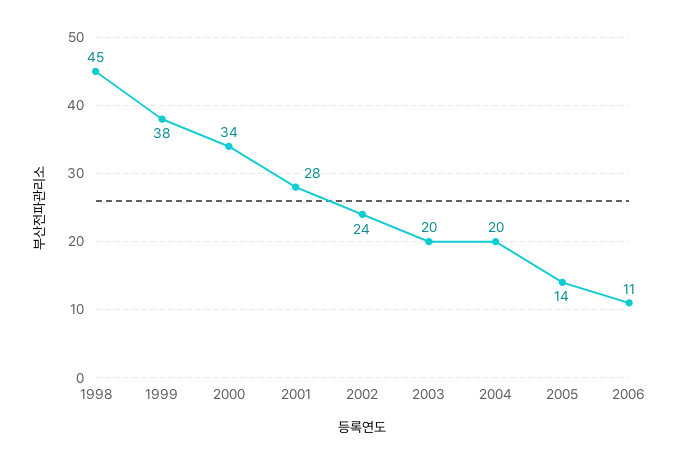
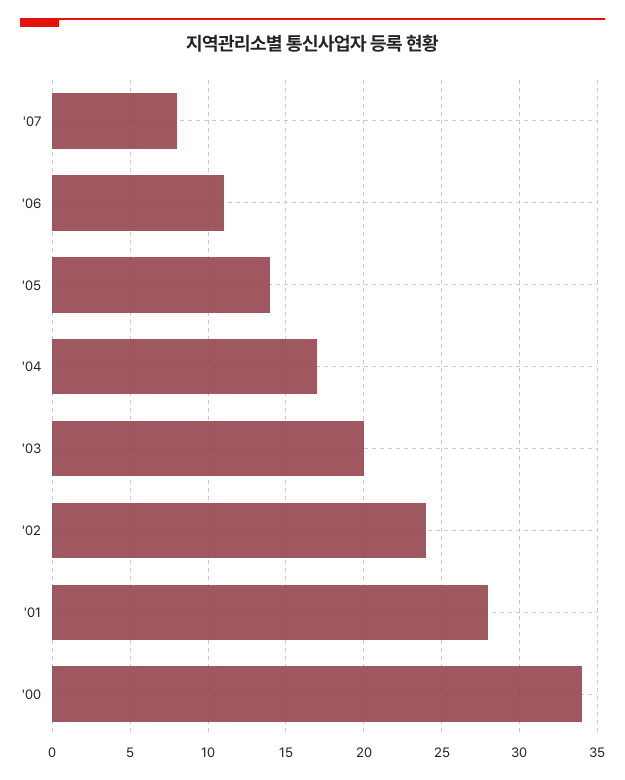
1998: 45 -> none
1999: 38 -> none
2004: 20 -> 17
'07: none -> 8

